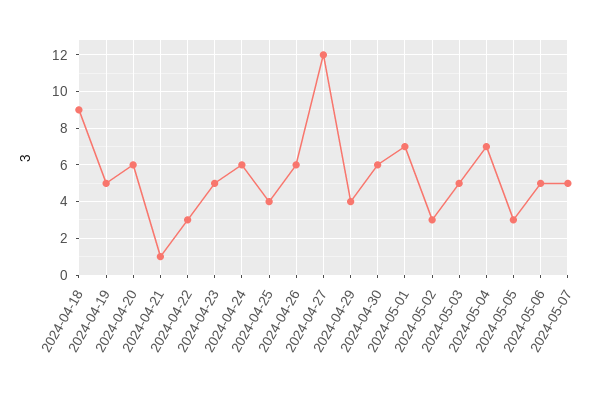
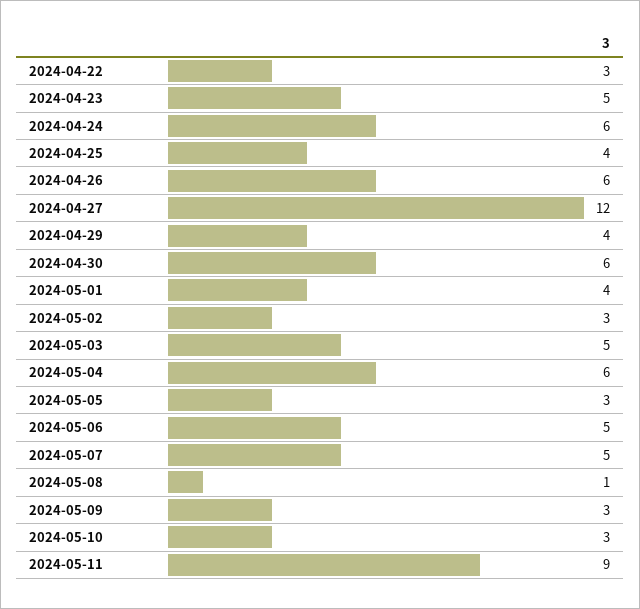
2024-04-18: 9 -> none
2024-04-19: 5 -> none
2024-04-20: 6 -> none
2024-04-21: 1 -> none
2024-05-01: 7 -> 4
2024-05-04: 7 -> 6
2024-05-08: none -> 1
2024-05-09: none -> 3
2024-05-10: none -> 3
2024-05-11: none -> 9

